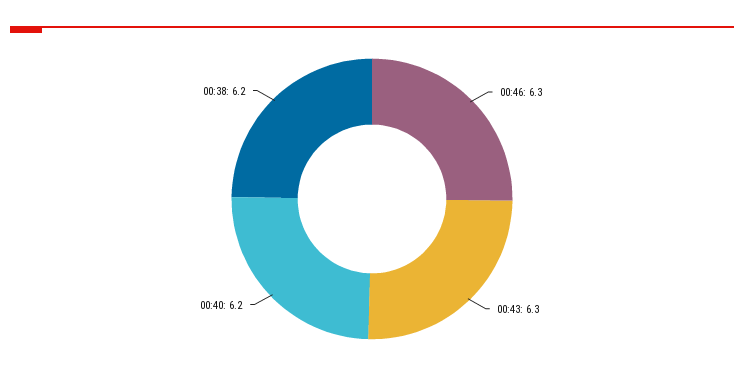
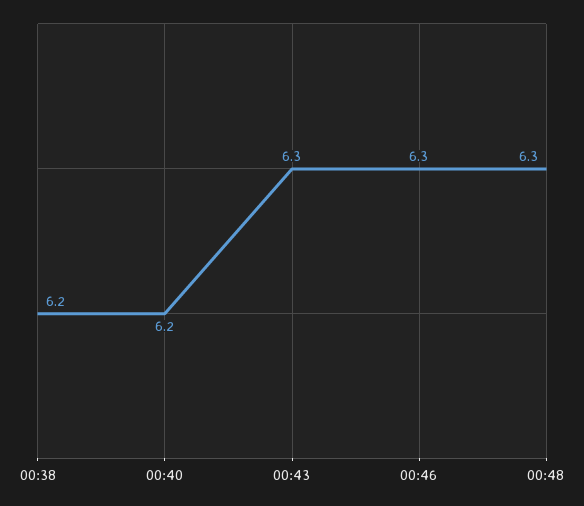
00:48: none -> 6.3

